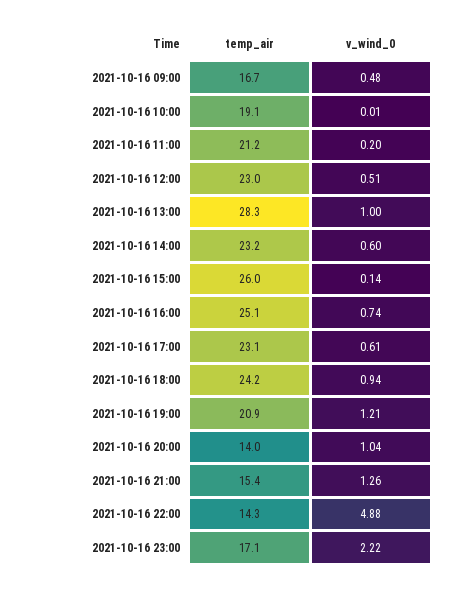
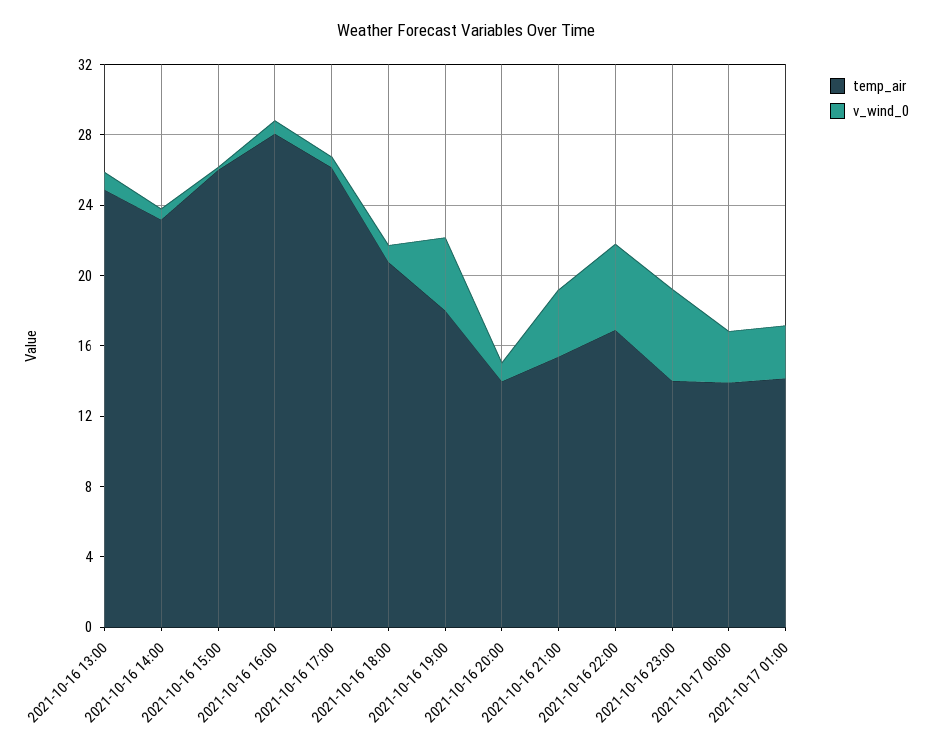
temp_air, 2021-10-16 09:00: 16.7 -> none
v_wind_0, 2021-10-16 09:00: 0.48 -> none
temp_air, 2021-10-16 10:00: 19.1 -> none
v_wind_0, 2021-10-16 10:00: 0.01 -> none
temp_air, 2021-10-16 11:00: 21.2 -> none
v_wind_0, 2021-10-16 11:00: 0.2 -> none
temp_air, 2021-10-16 12:00: 23 -> none
v_wind_0, 2021-10-16 12:00: 0.51 -> none
temp_air, 2021-10-16 13:00: 28.3 -> 25
temp_air, 2021-10-16 16:00: 25.1 -> 28
temp_air, 2021-10-16 17:00: 23.1 -> 26
temp_air, 2021-10-16 18:00: 24.2 -> 21
temp_air, 2021-10-16 19:00: 20.9 -> 18
v_wind_0, 2021-10-16 19:00: 1.21 -> 4
v_wind_0, 2021-10-16 21:00: 1.26 -> 4
temp_air, 2021-10-16 22:00: 14.3 -> 17
temp_air, 2021-10-16 23:00: 17.1 -> 14
v_wind_0, 2021-10-16 23:00: 2.22 -> 5
temp_air, 2021-10-17 00:00: none -> 14
v_wind_0, 2021-10-17 00:00: none -> 3
temp_air, 2021-10-17 01:00: none -> 14
v_wind_0, 2021-10-17 01:00: none -> 3

